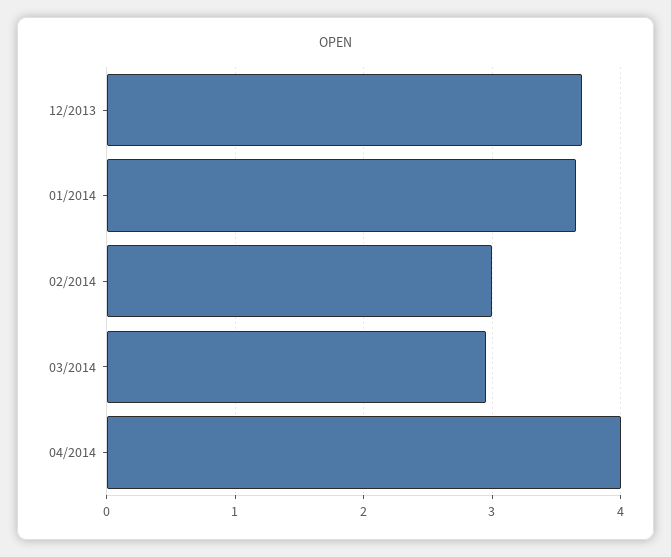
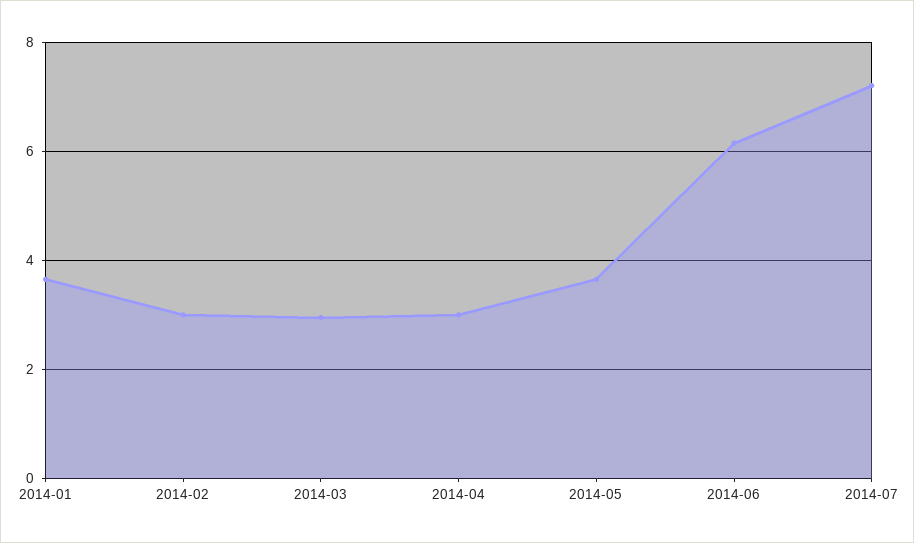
12/2013: 3.7 -> none
04/2014: 4 -> 3
2014-05: none -> 3.6
2014-06: none -> 6.2
2014-07: none -> 7.2

